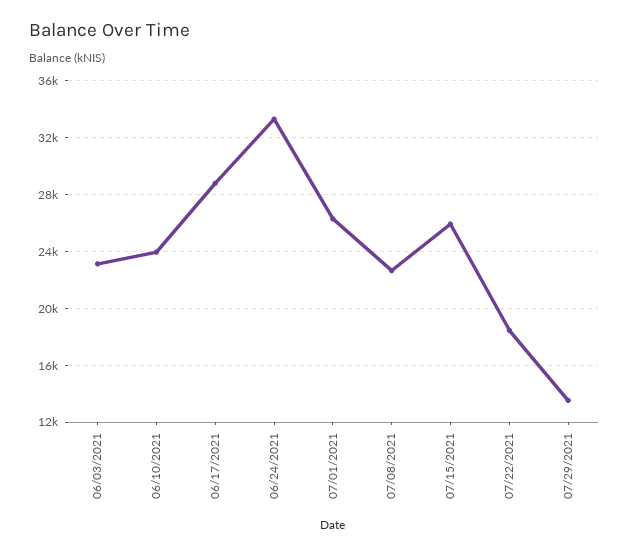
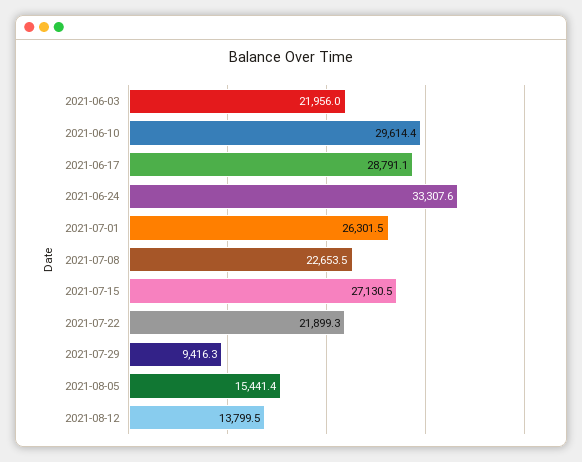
06/03/2021: 23000 -> 21956
06/10/2021: 24000 -> 29614.4
07/15/2021: 26000 -> 27130.5
07/22/2021: 18500 -> 21899.3
07/29/2021: 13500 -> 9416.3
2021-08-05: none -> 15441.4
2021-08-12: none -> 13799.5

